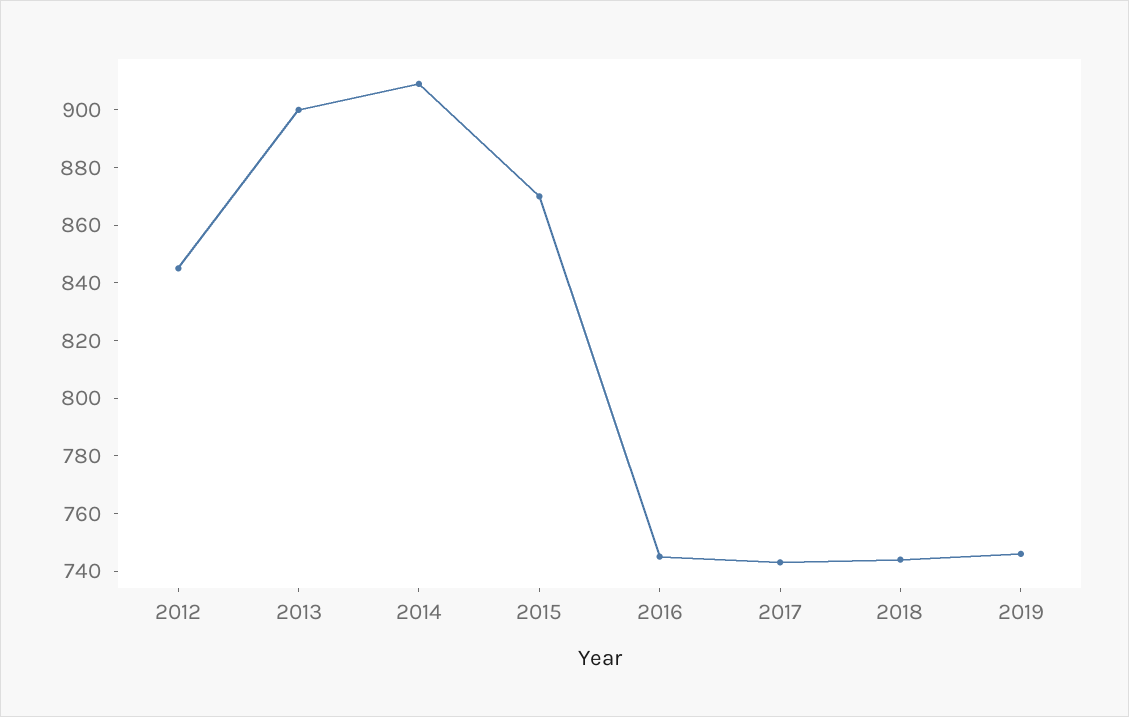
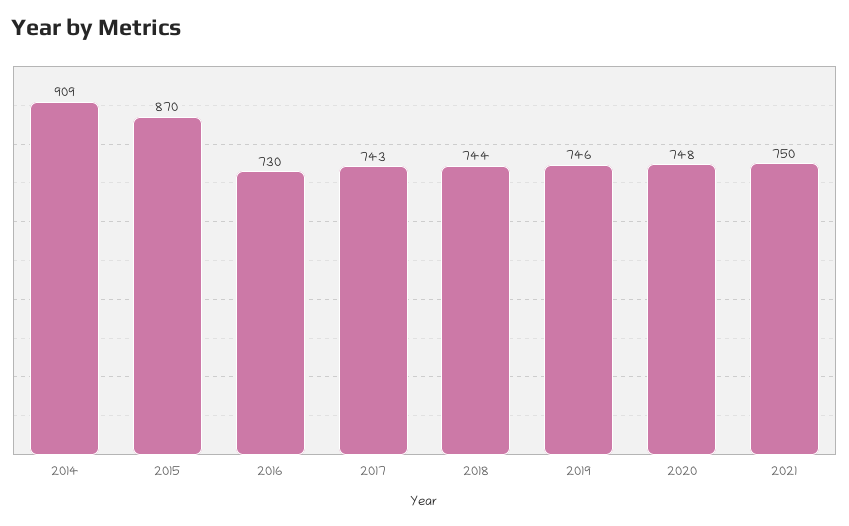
2012: 845 -> none
2013: 900 -> none
2016: 745 -> 730
2020: none -> 748
2021: none -> 750

